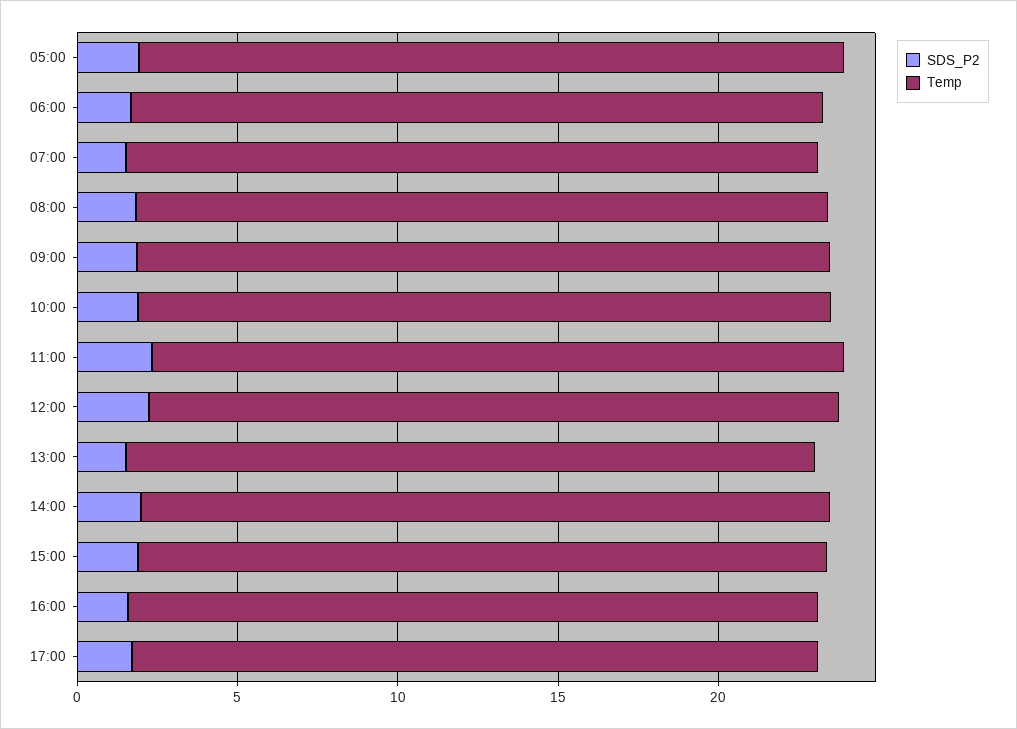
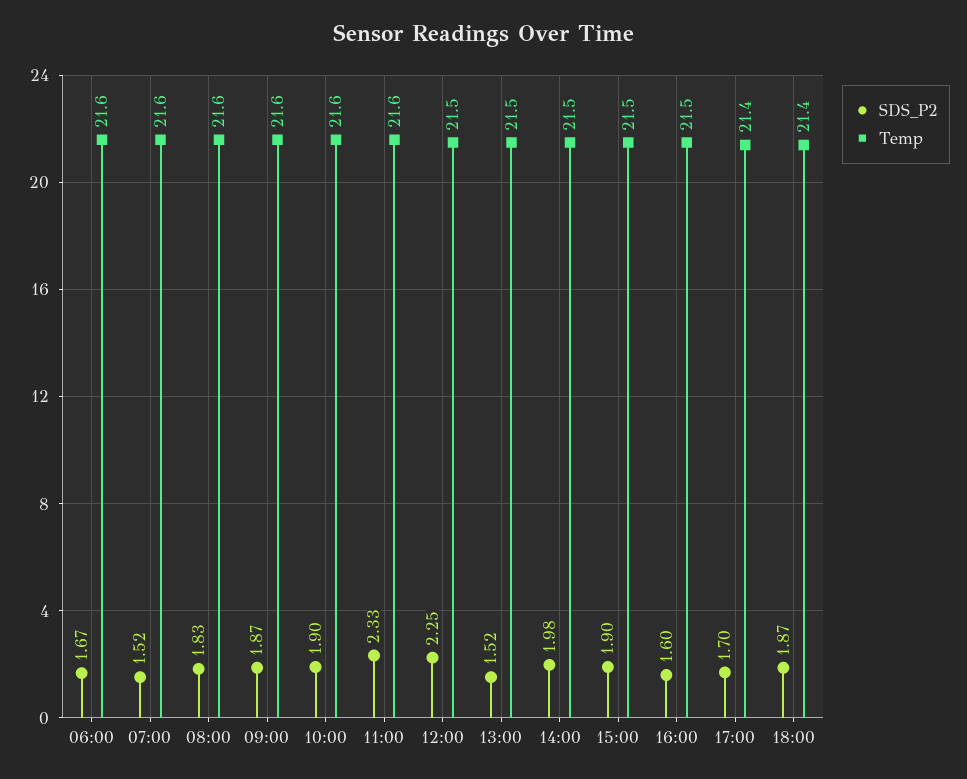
SDS_P2, 05:00: 2 -> none
Temp, 05:00: 22 -> none
SDS_P2, 18:00: none -> 1.87
Temp, 18:00: none -> 21.4

